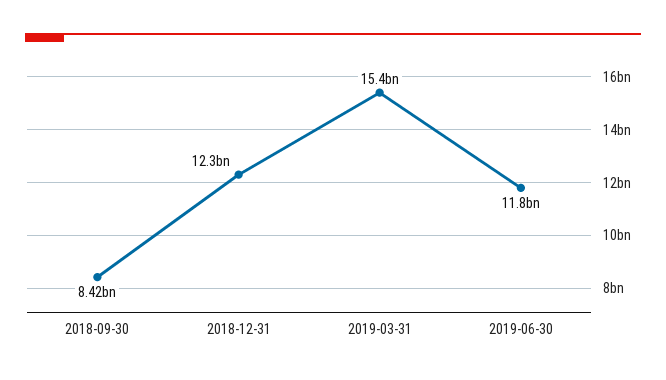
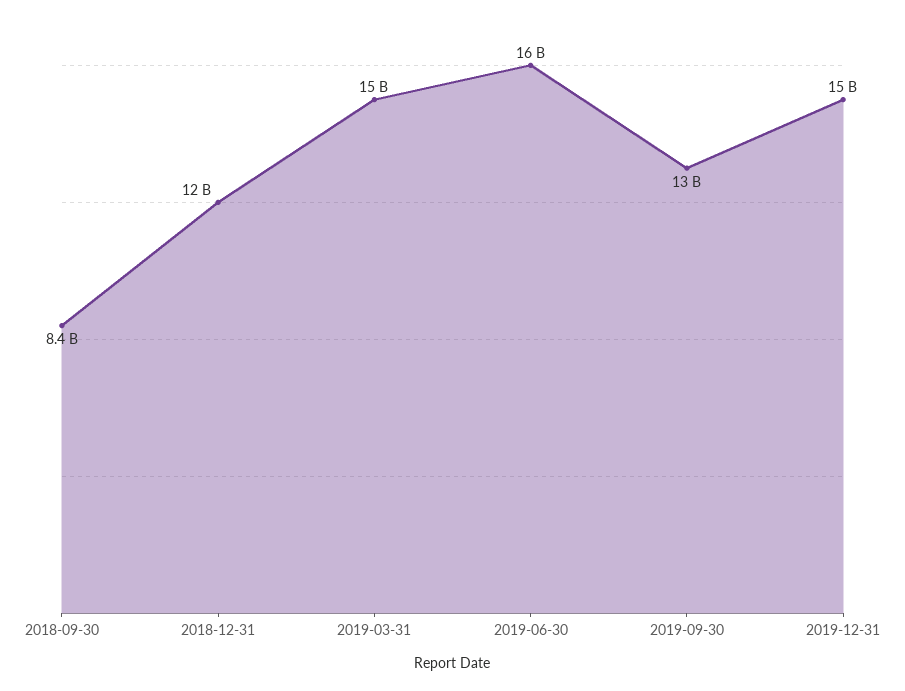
2019-06-30: 11800000000 -> 16000000000
2019-09-30: none -> 13000000000
2019-12-31: none -> 15000000000

